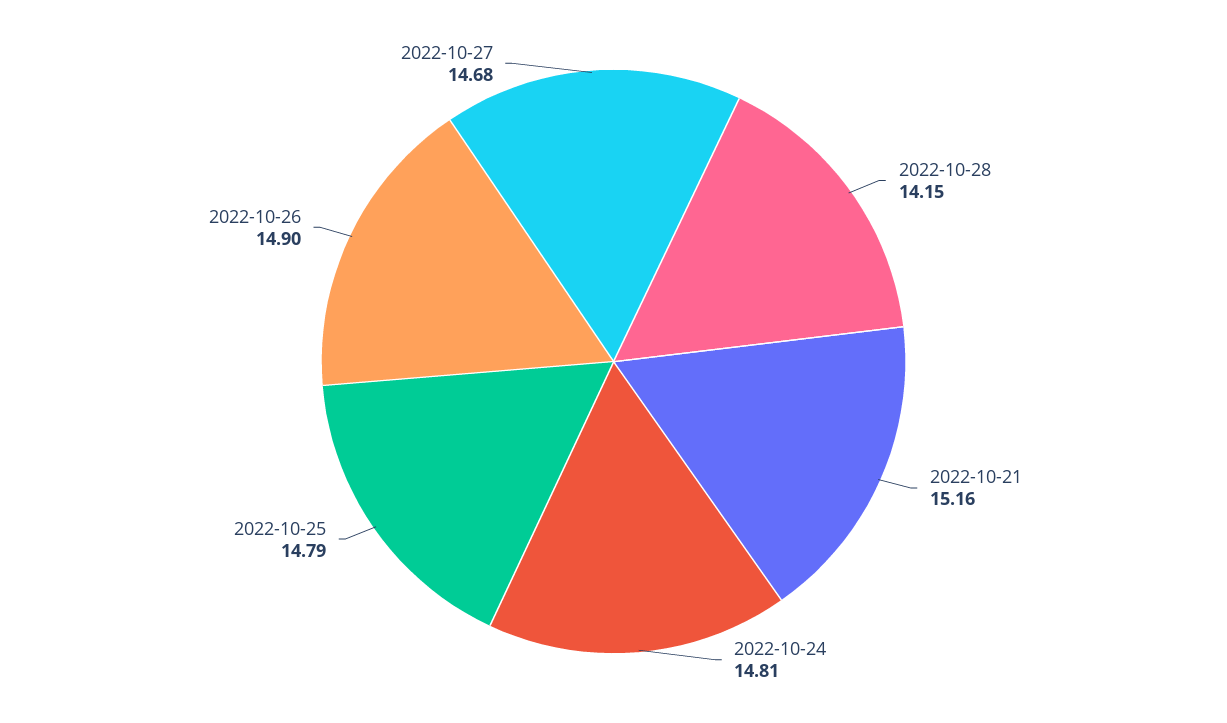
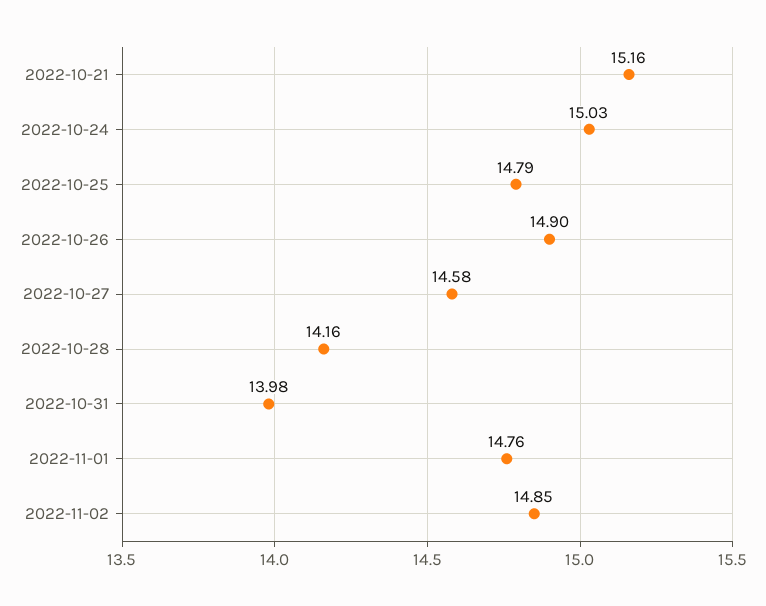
2022-10-28: 14.15 -> 14.16
2022-10-24: 14.81 -> 15.03
2022-10-27: 14.68 -> 14.58
2022-10-31: none -> 13.98
2022-11-01: none -> 14.76
2022-11-02: none -> 14.85

